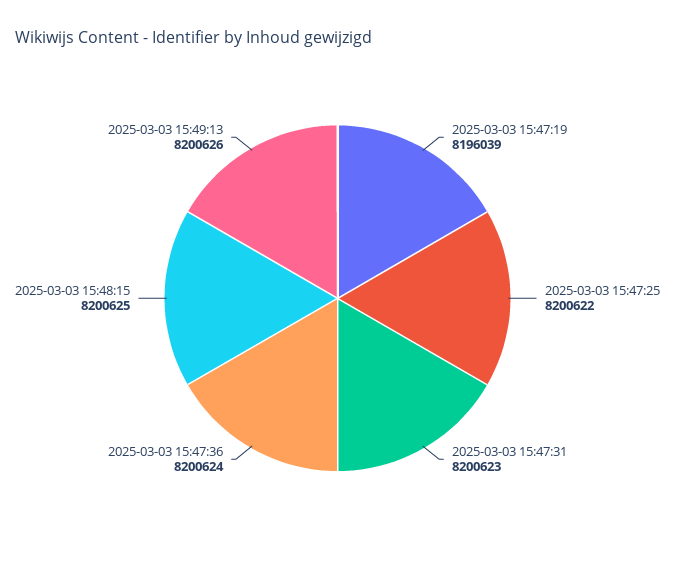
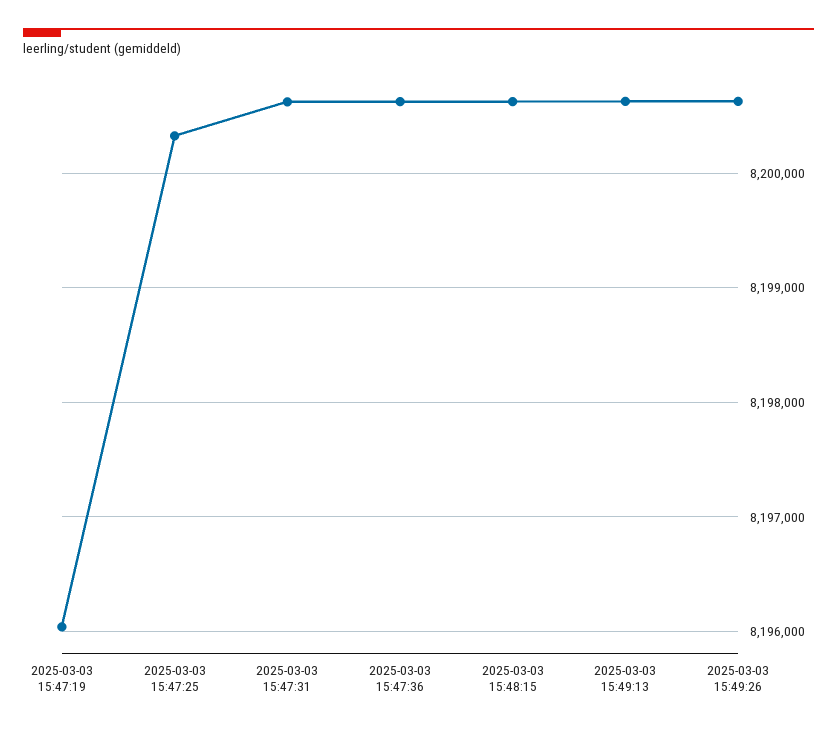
2025-03-03 15:47:25: 8200622 -> 8200300
2025-03-03 15:49:26: none -> 8200600

